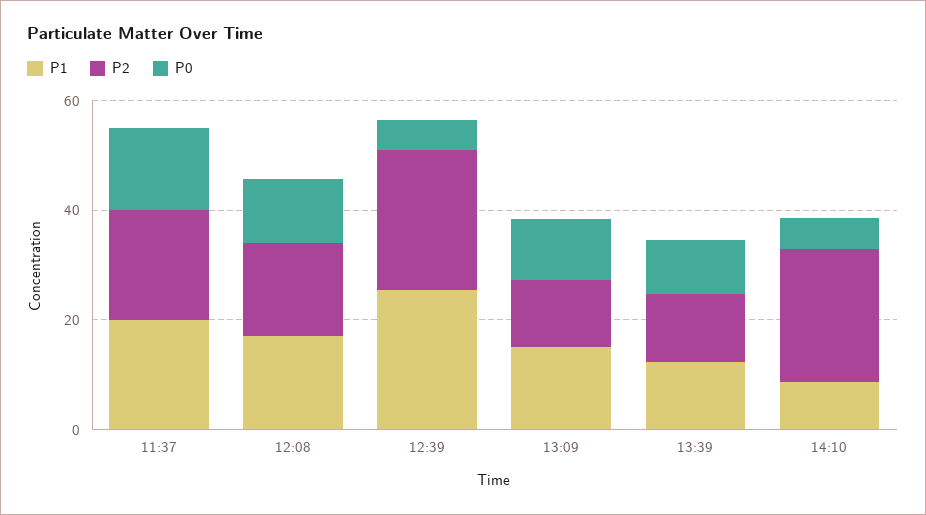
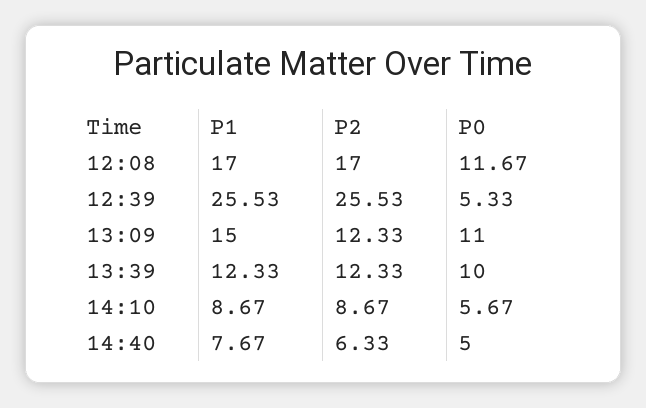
P1, 11:37: 20 -> none
P2, 11:37: 20 -> none
P0, 11:37: 15 -> none
P2, 14:10: 25 -> 8.67
P1, 14:40: none -> 7.67
P2, 14:40: none -> 6.33
P0, 14:40: none -> 5

